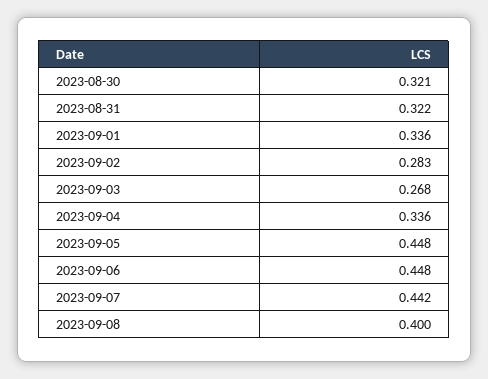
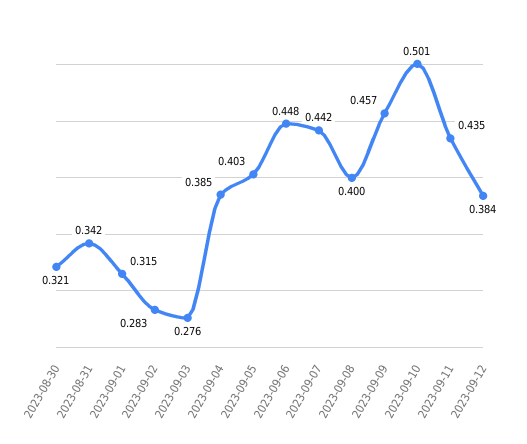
2023-08-31: 0.322 -> 0.342
2023-09-01: 0.336 -> 0.315
2023-09-03: 0.268 -> 0.276
2023-09-04: 0.336 -> 0.385
2023-09-05: 0.448 -> 0.403
2023-09-09: none -> 0.457
2023-09-10: none -> 0.501
2023-09-11: none -> 0.435
2023-09-12: none -> 0.384

